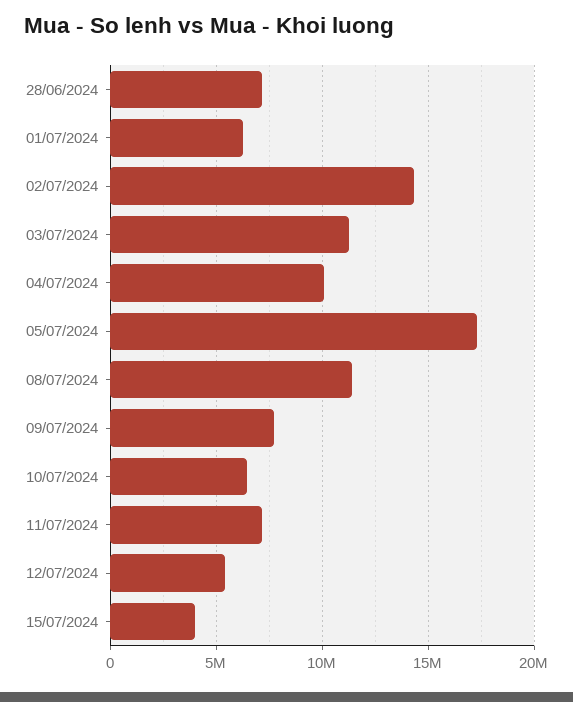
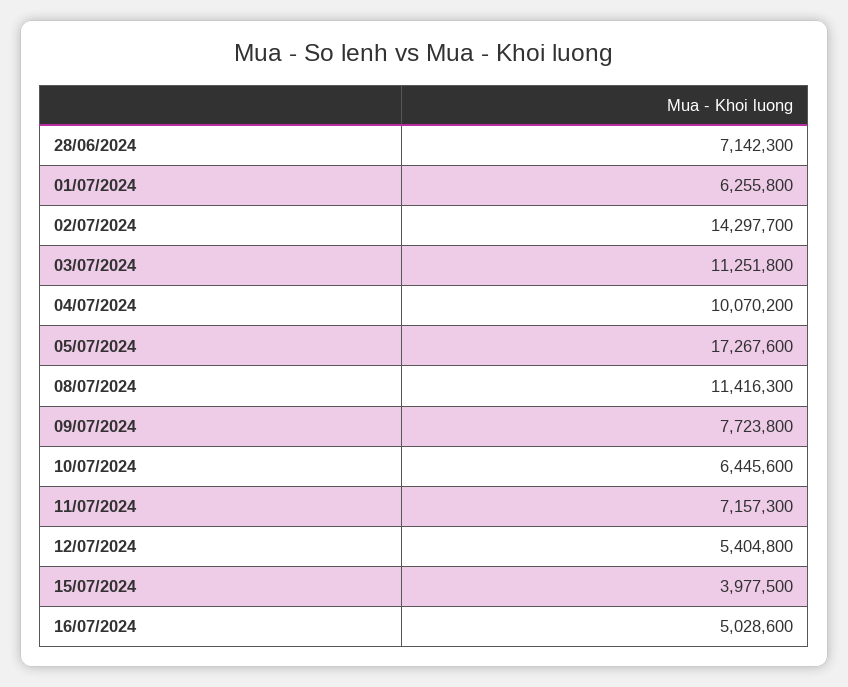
16/07/2024: none -> 5028600

